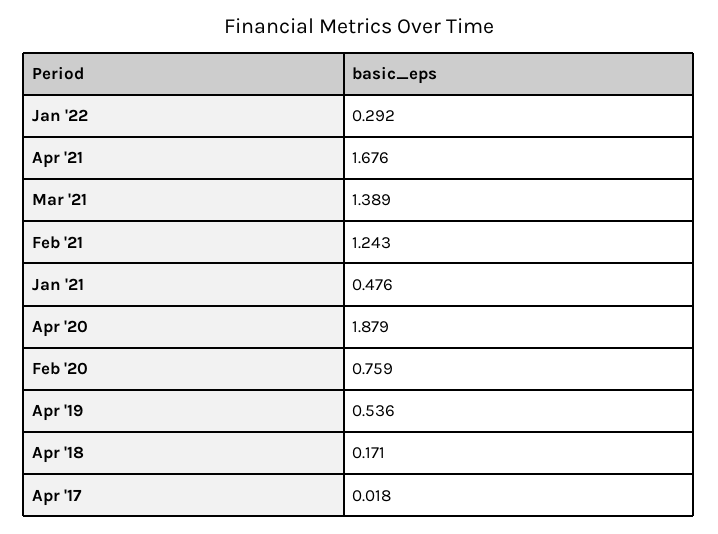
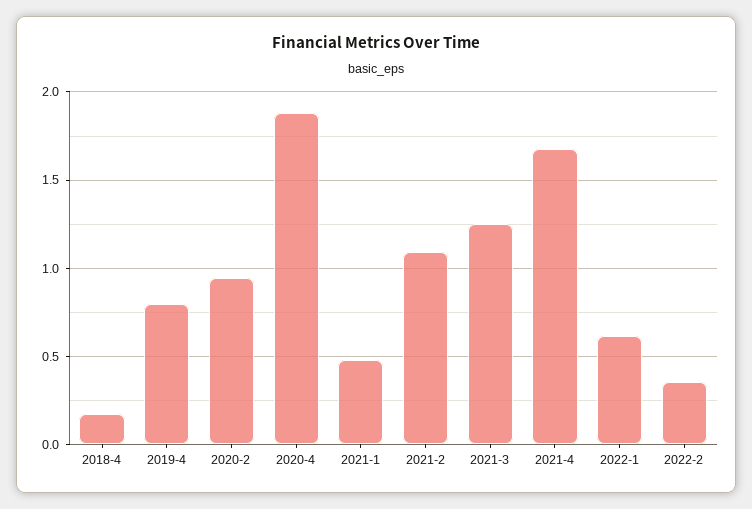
Jan '22: 0.292 -> 0.6
Mar '21: 1.389 -> 1.25
Feb '21: 1.243 -> 1.1
Feb '20: 0.759 -> 0.95
Apr '19: 0.536 -> 0.8
Apr '17: 0.018 -> none
2022-2: none -> 0.35

